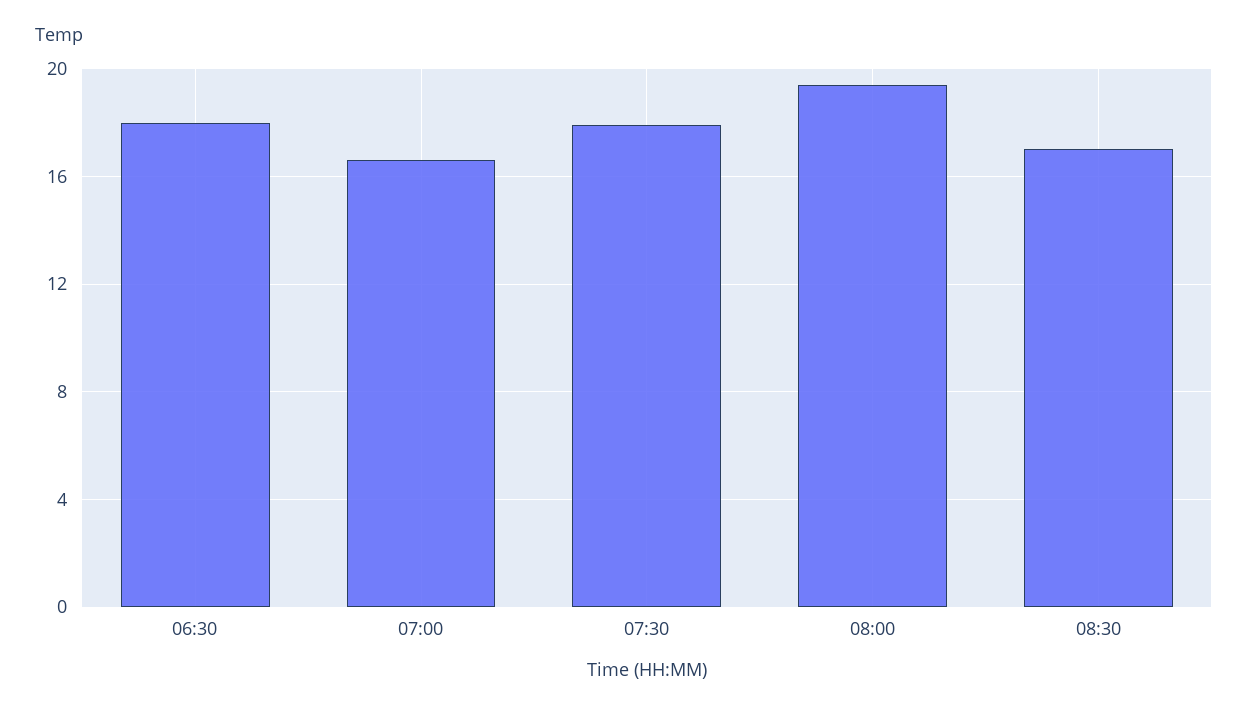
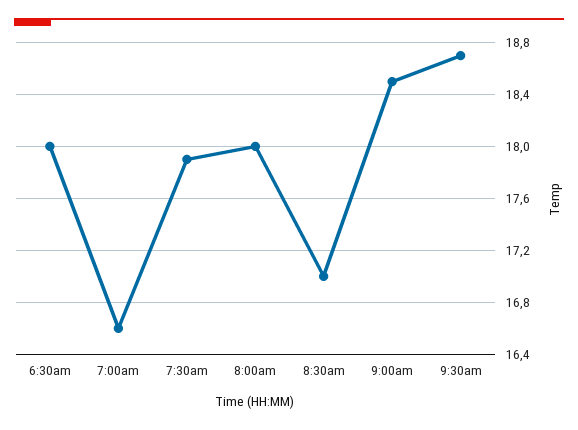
08:00: 19.5 -> 18
9:00am: none -> 18.5
9:30am: none -> 18.7

